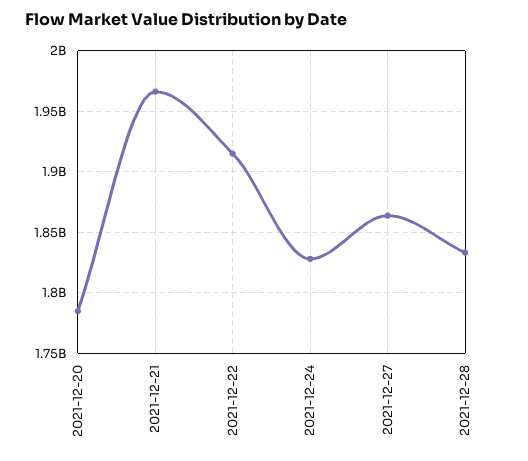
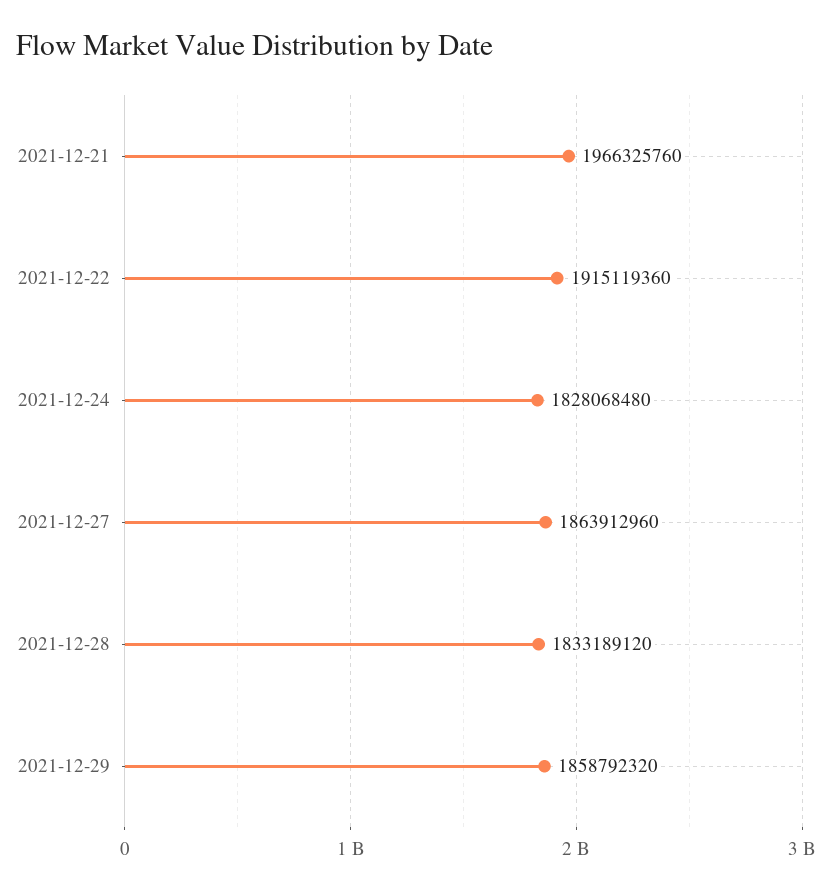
2021-12-20: 1785000000 -> none
2021-12-29: none -> 1858792320

